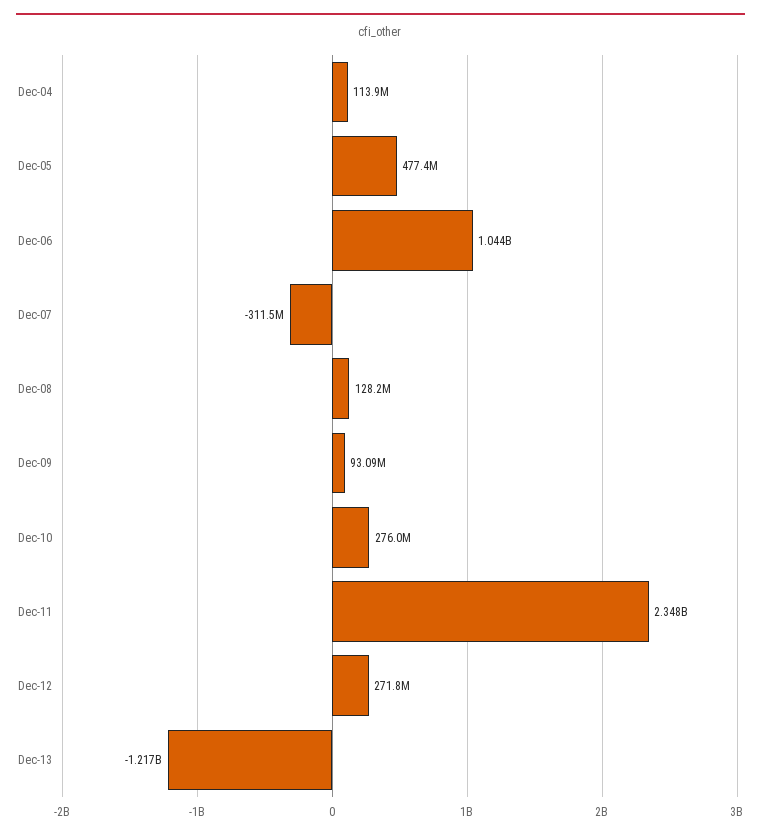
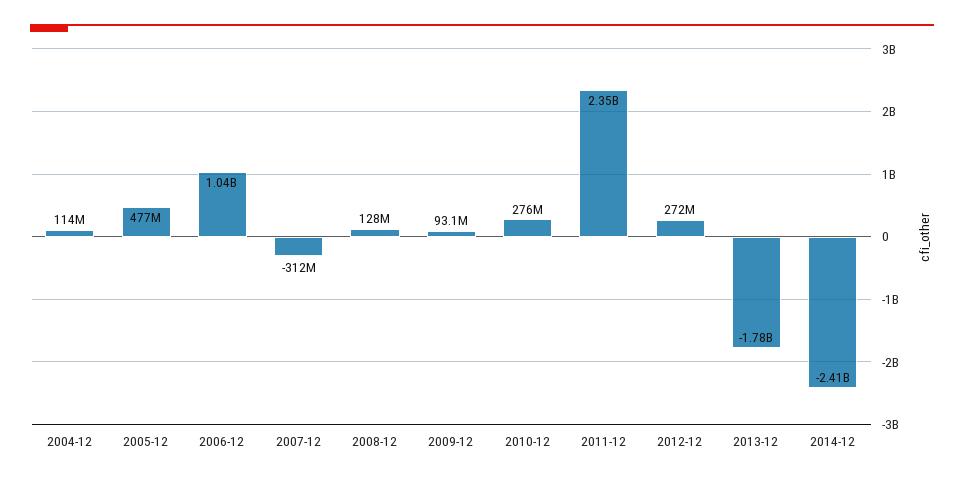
Dec-13: -1217000000 -> -1780000000
2014-12: none -> -2410000000

